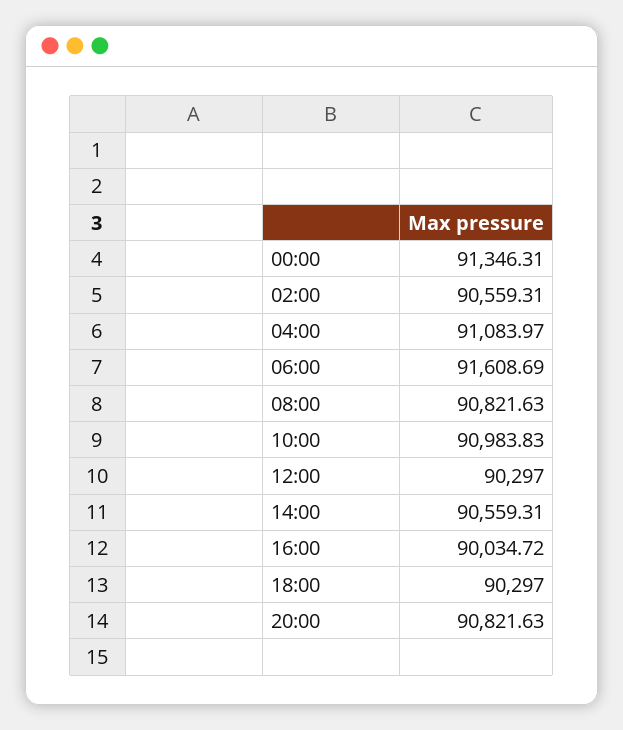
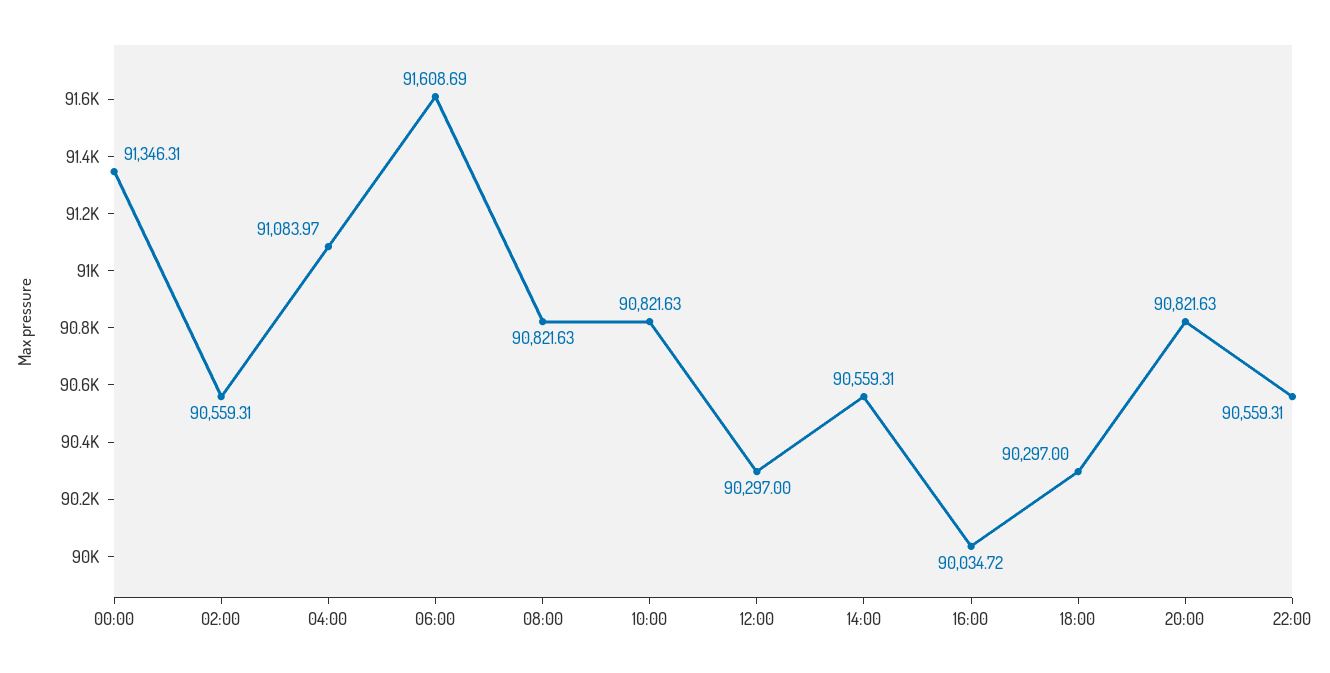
10:00: 90983.83 -> 90821.63
22:00: none -> 90559.31

